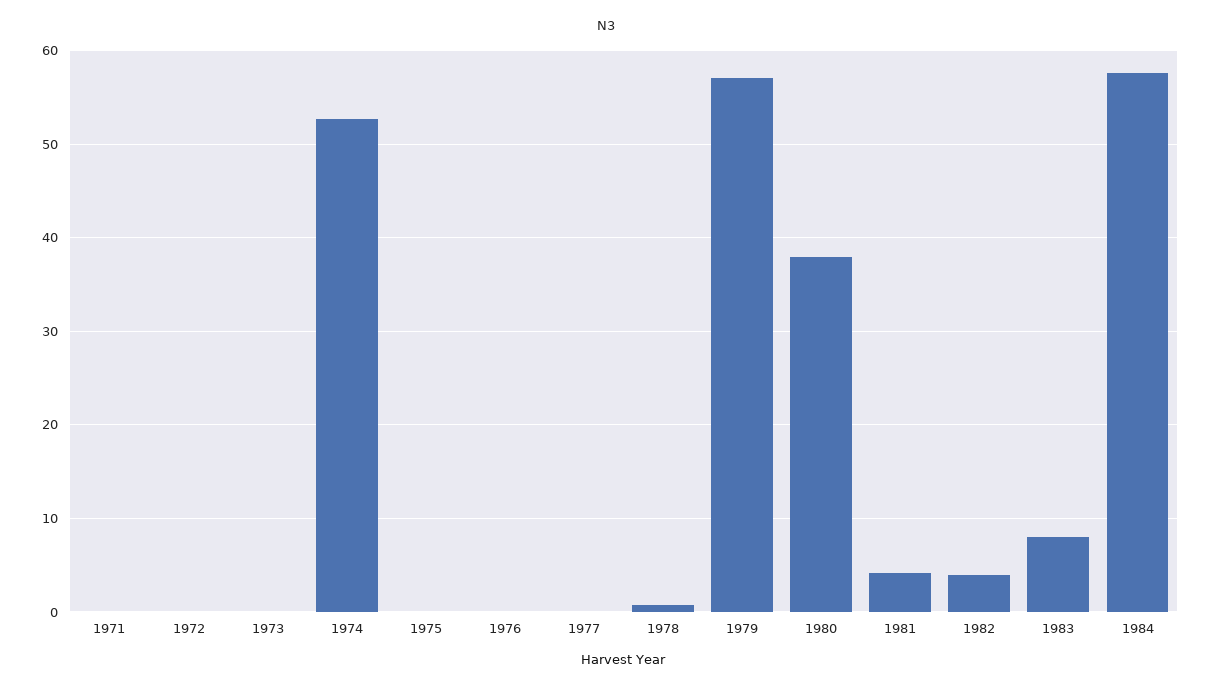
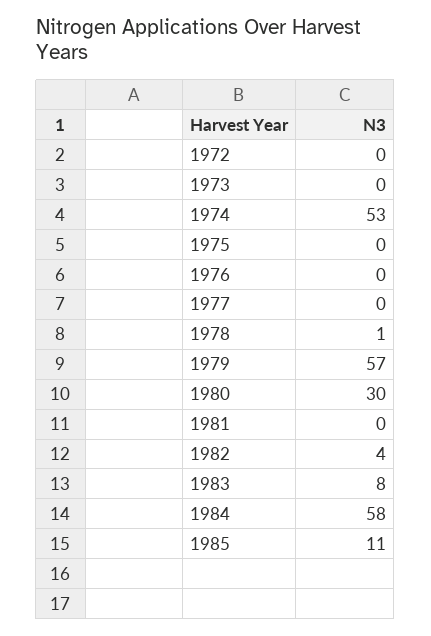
1971: 0 -> none
1980: 38 -> 30
1981: 4 -> 0
1985: none -> 11

